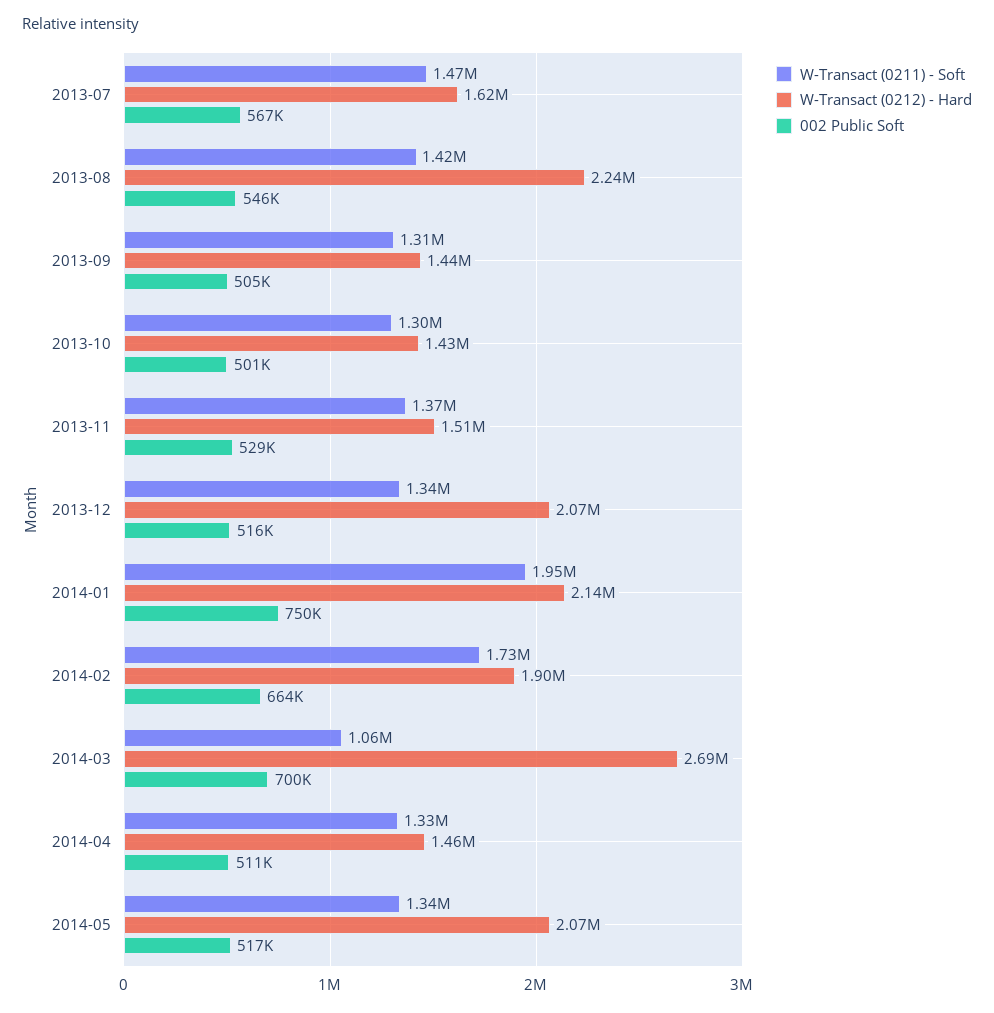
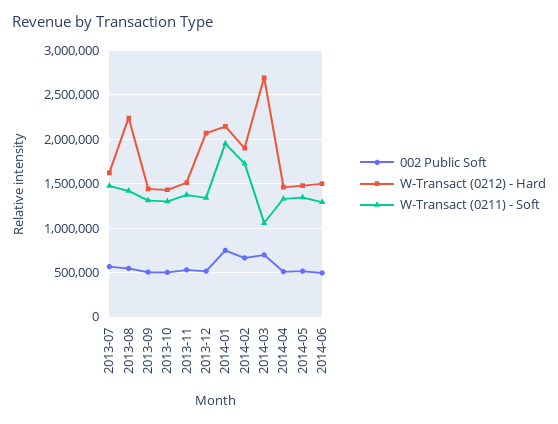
W-Transact (0212) - Hard, 2014-05: 2070000 -> 1500000
002 Public Soft, 2014-06: none -> 500000
W-Transact (0212) - Hard, 2014-06: none -> 1500000
W-Transact (0211) - Soft, 2014-06: none -> 1300000

